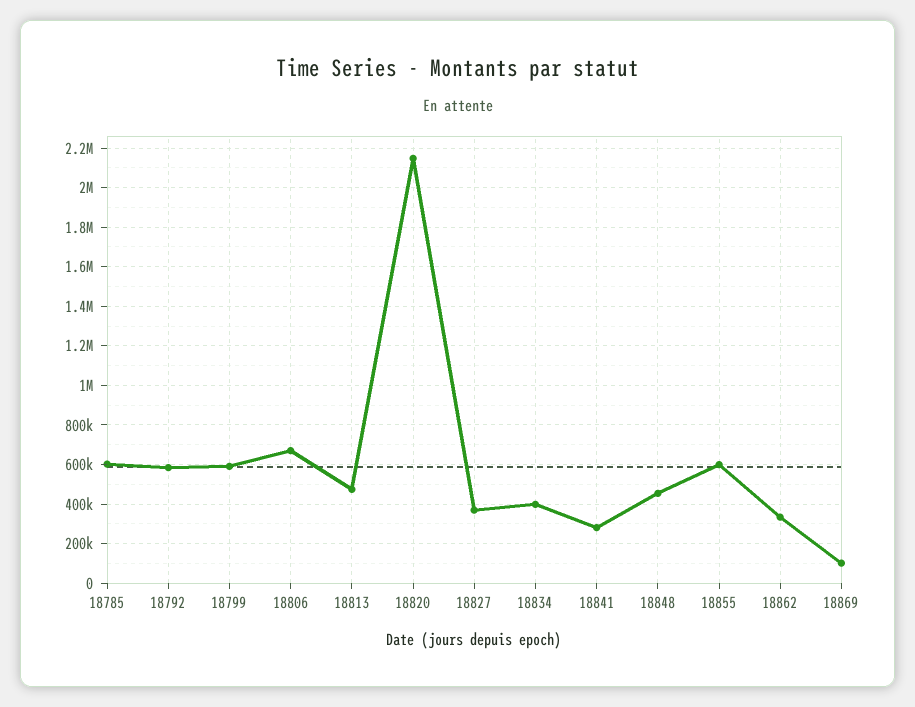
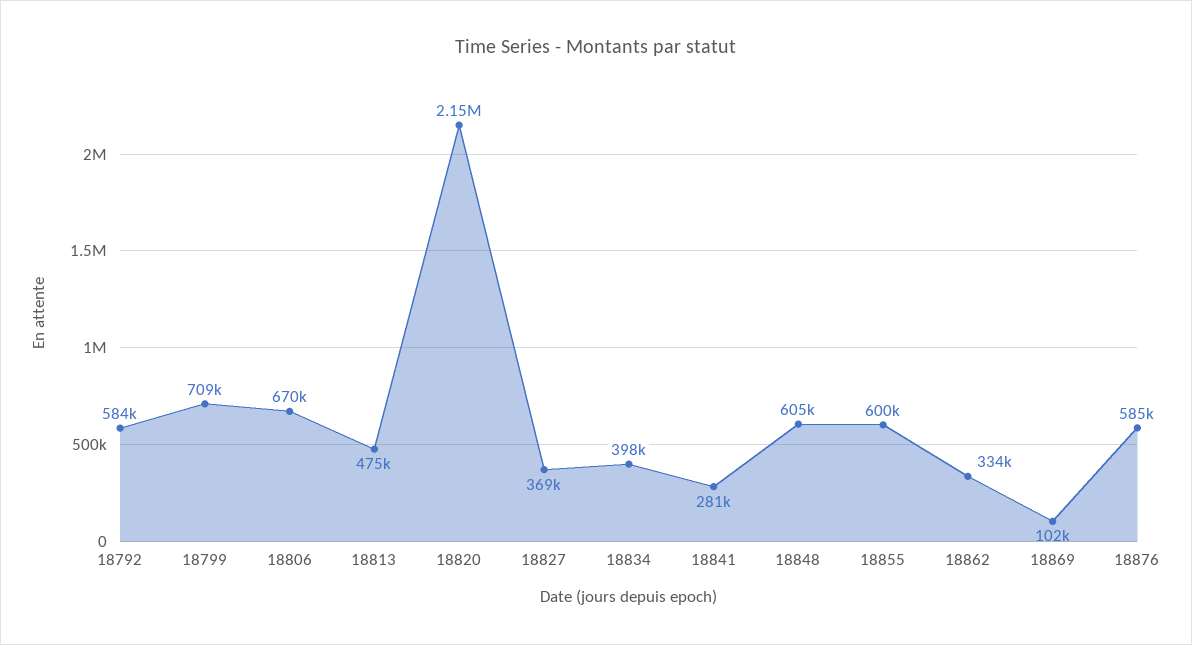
18785: 600000 -> none
18799: 600000 -> 709000
18848: 450000 -> 605000
18876: none -> 585000

